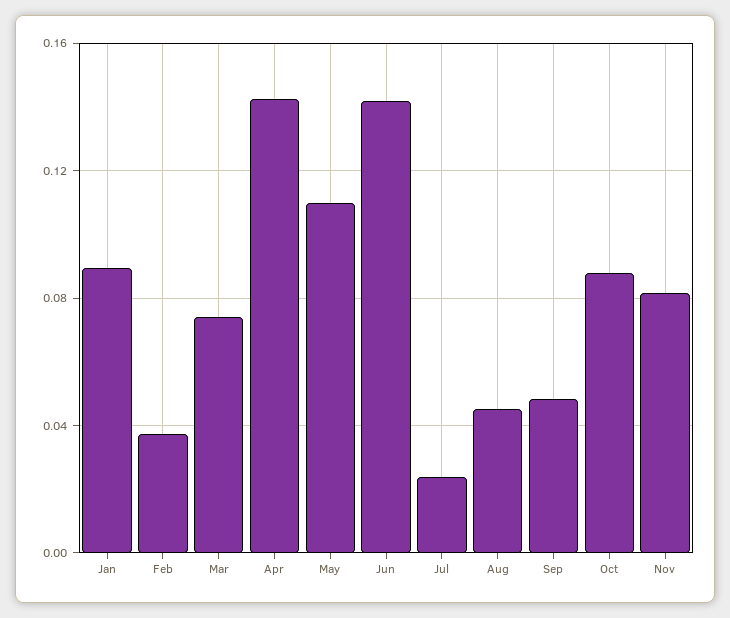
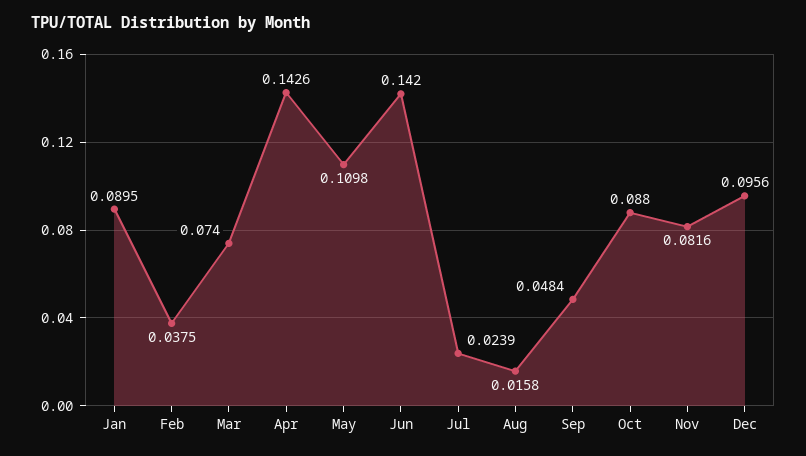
Aug: 0.045 -> 0.0158
Dec: none -> 0.0956

